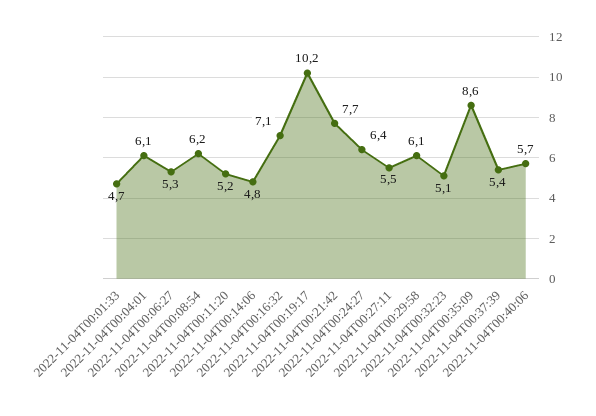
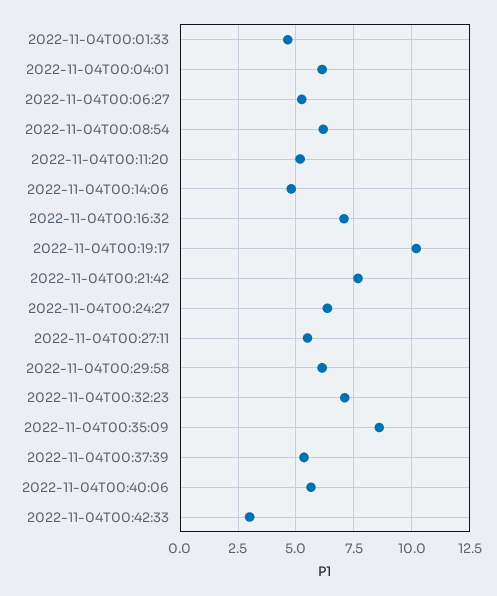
2022-11-04T00:32:23: 5.1 -> 7
2022-11-04T00:42:33: none -> 3

